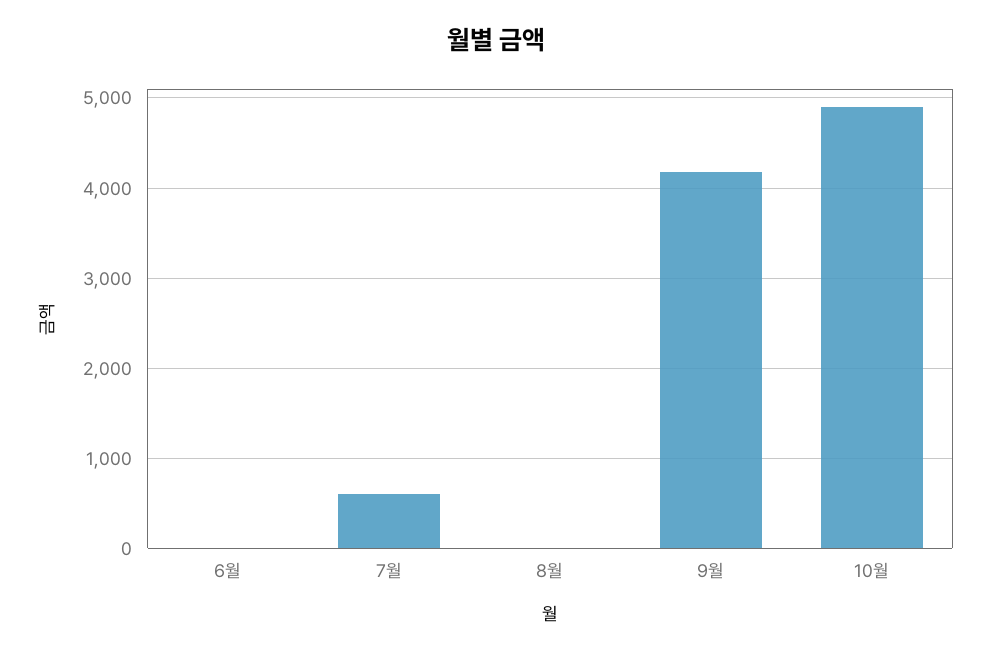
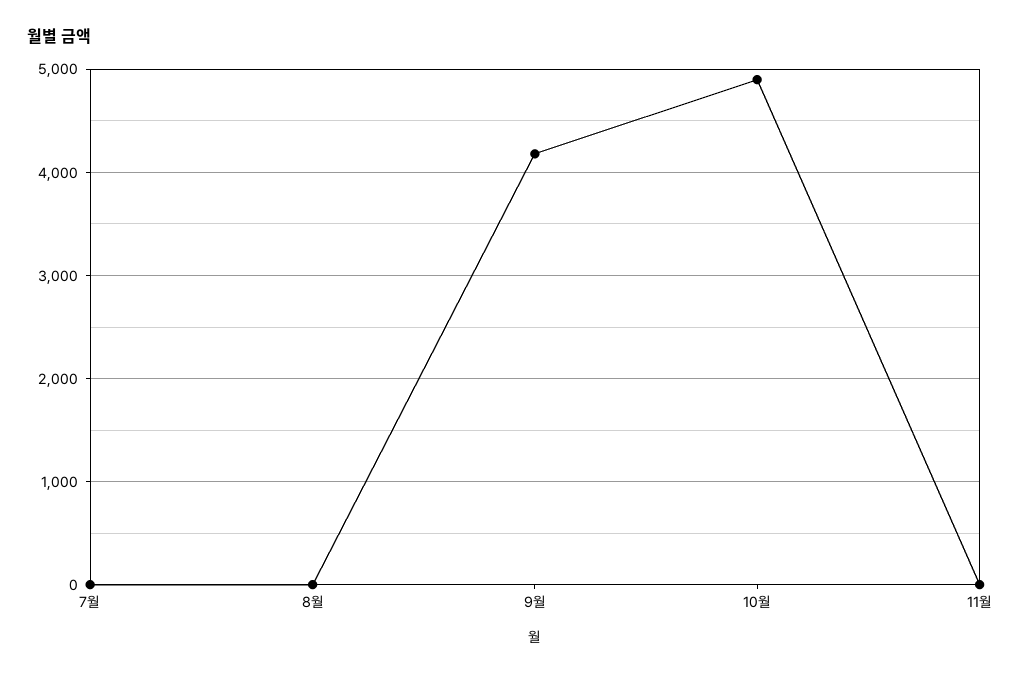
6월: 0 -> none
7월: 600 -> 0
11월: none -> 0

